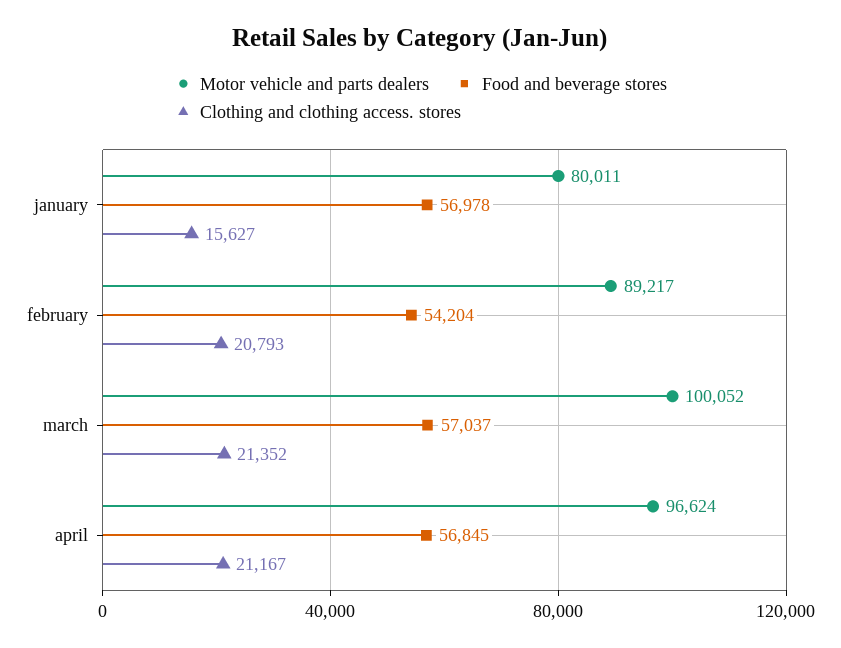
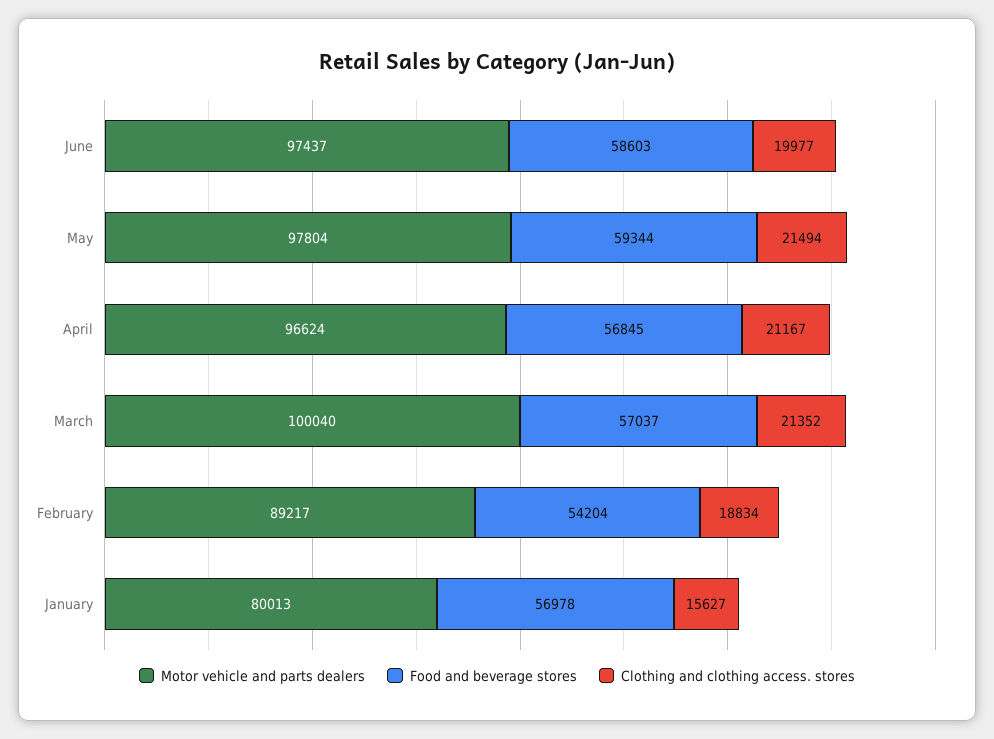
Motor vehicle and parts dealers, january: 80011 -> 80013
Clothing and clothing access. stores, february: 20793 -> 18834
Motor vehicle and parts dealers, march: 100052 -> 100040
Motor vehicle and parts dealers, June: none -> 97437
Food and beverage stores, June: none -> 58603
Clothing and clothing access. stores, June: none -> 19977
Motor vehicle and parts dealers, May: none -> 97804
Food and beverage stores, May: none -> 59344
Clothing and clothing access. stores, May: none -> 21494

